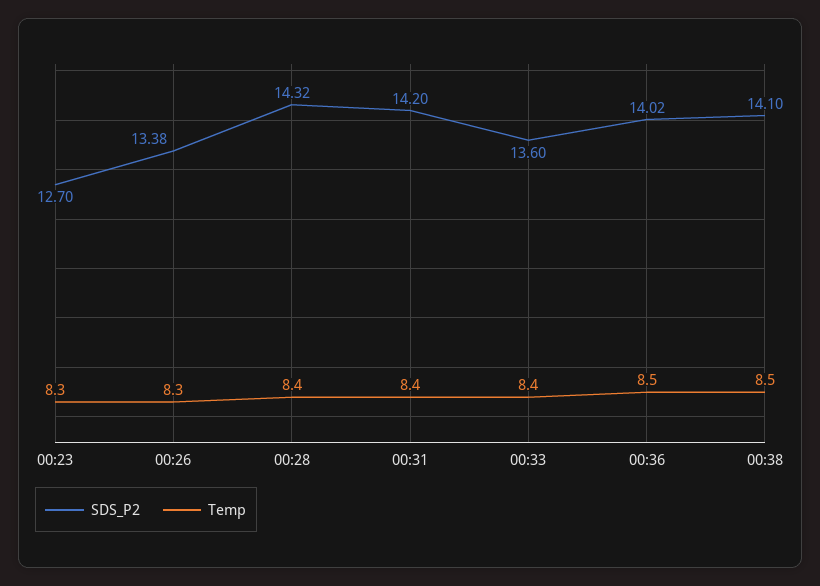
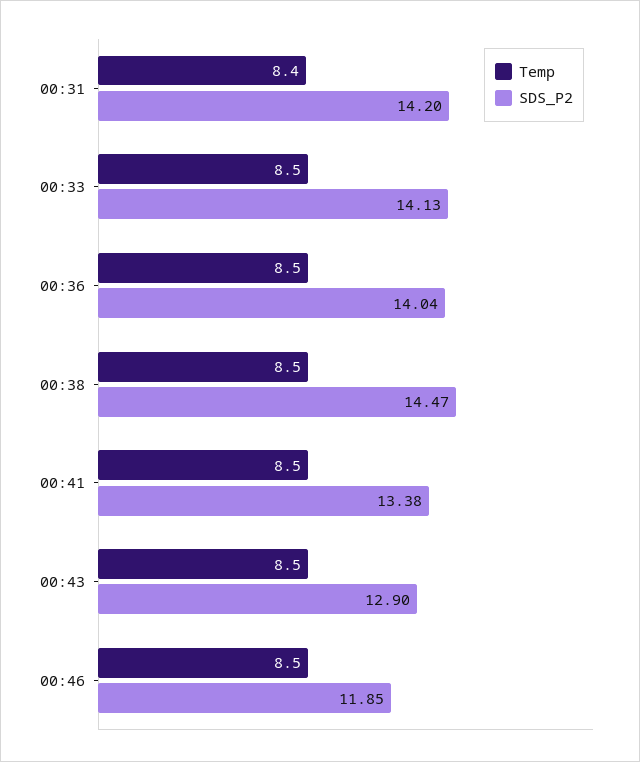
SDS_P2, 00:23: 12.7 -> none
Temp, 00:23: 8.3 -> none
SDS_P2, 00:26: 13.38 -> none
Temp, 00:26: 8.3 -> none
SDS_P2, 00:28: 14.32 -> none
Temp, 00:28: 8.4 -> none
SDS_P2, 00:33: 13.6 -> 14.13
Temp, 00:33: 8.4 -> 8.5
SDS_P2, 00:36: 14.02 -> 14.04
SDS_P2, 00:38: 14.1 -> 14.47
Temp, 00:41: none -> 8.5
SDS_P2, 00:41: none -> 13.38
Temp, 00:43: none -> 8.5
SDS_P2, 00:43: none -> 12.9
Temp, 00:46: none -> 8.5
SDS_P2, 00:46: none -> 11.85

